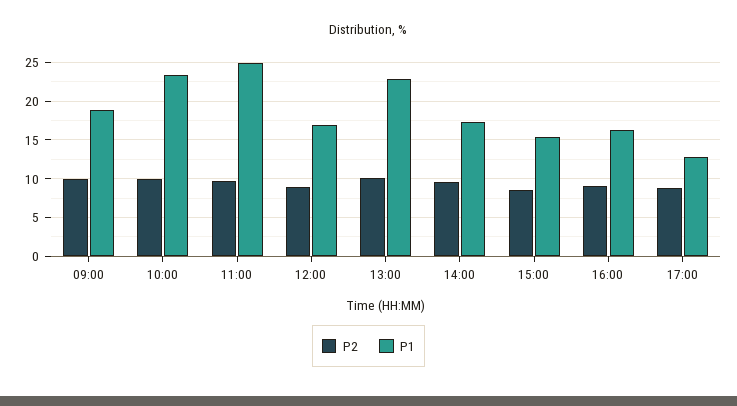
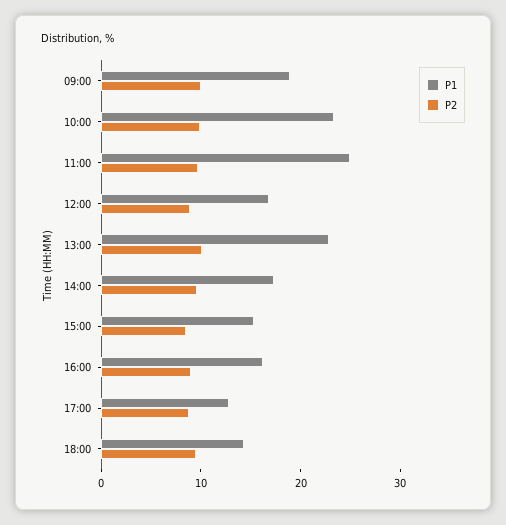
P1, 18:00: none -> 14
P2, 18:00: none -> 10

